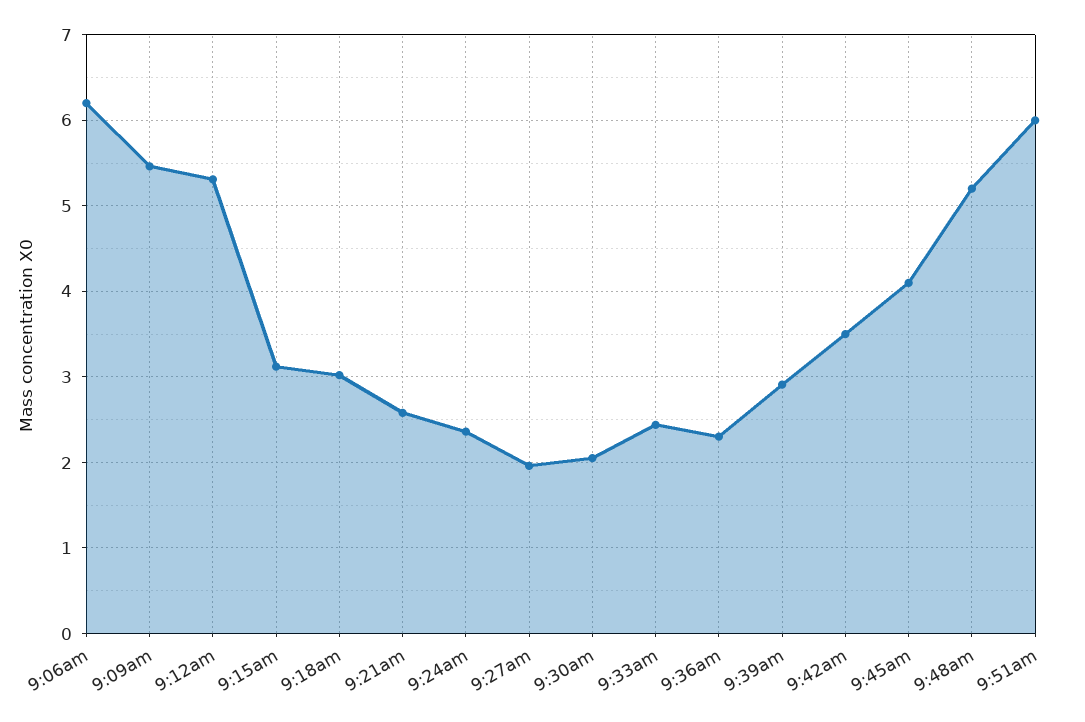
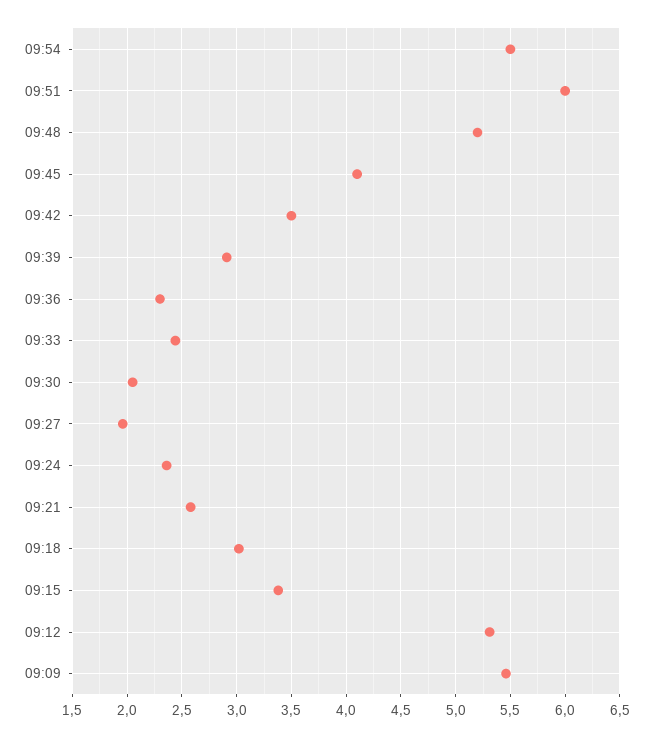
9:06am: 6.2 -> none
9:15am: 3.1 -> 3.4
09:54: none -> 5.5

